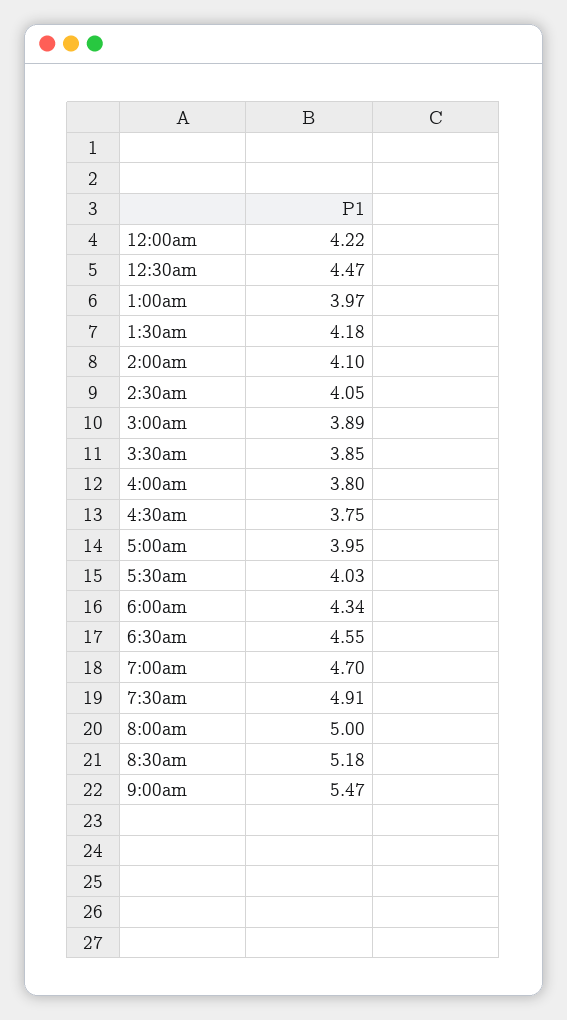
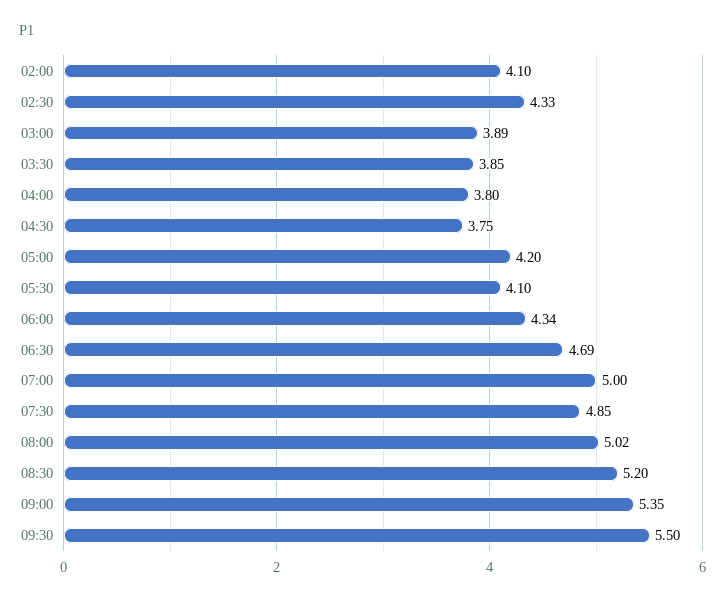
12:00am: 4.22 -> none
12:30am: 4.47 -> none
1:00am: 3.97 -> none
1:30am: 4.18 -> none
2:30am: 4.05 -> 4.33
5:00am: 3.95 -> 4.2
5:30am: 4.03 -> 4.1
6:30am: 4.55 -> 4.69
7:00am: 4.7 -> 5
7:30am: 4.91 -> 4.85
8:00am: 5 -> 5.02
8:30am: 5.18 -> 5.2
9:00am: 5.47 -> 5.35
09:30: none -> 5.5

